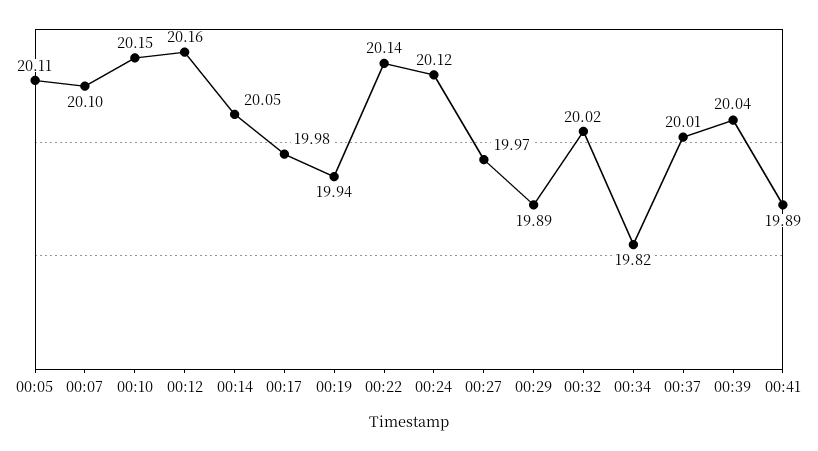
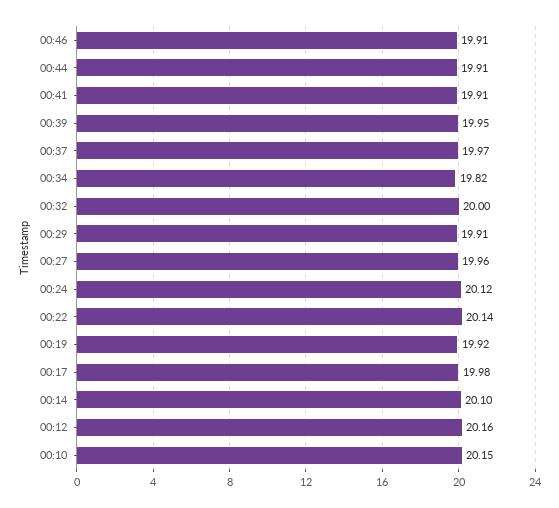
00:05: 20.11 -> none
00:07: 20.1 -> none
00:14: 20.05 -> 20.1
00:19: 19.94 -> 19.92
00:27: 19.97 -> 19.96
00:29: 19.89 -> 19.91
00:32: 20.02 -> 20
00:37: 20.01 -> 19.97
00:39: 20.04 -> 19.95
00:41: 19.89 -> 19.91
00:46: none -> 19.91
00:44: none -> 19.91

